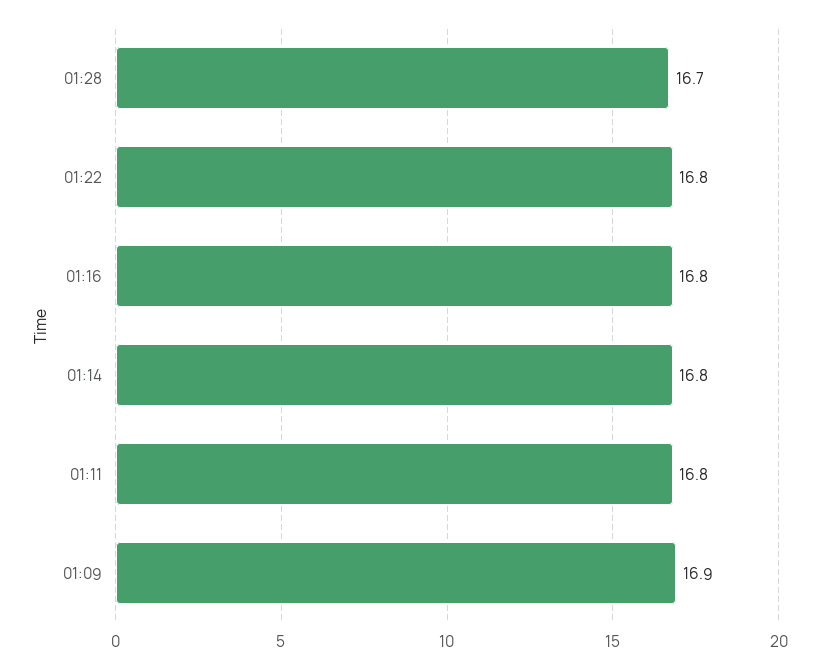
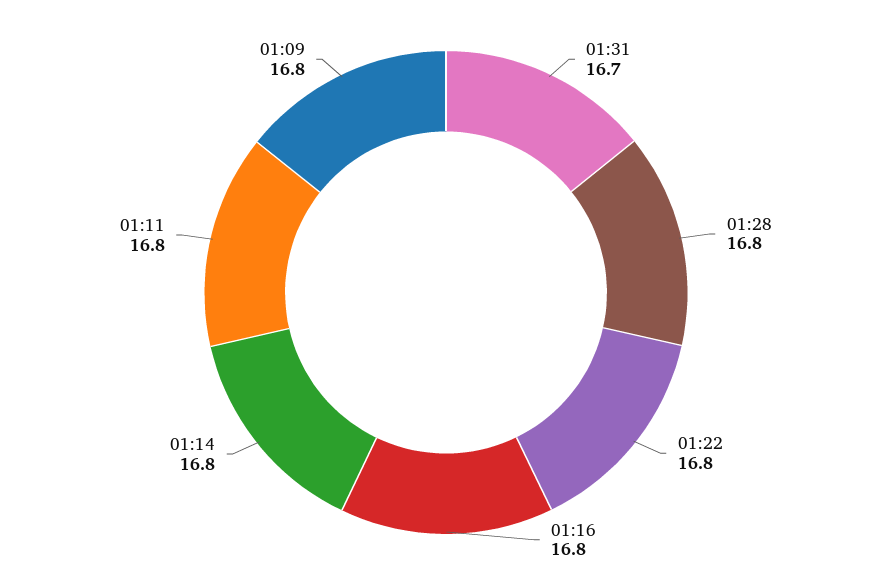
01:28: 16.7 -> 16.8
01:09: 16.9 -> 16.8
01:31: none -> 16.7

